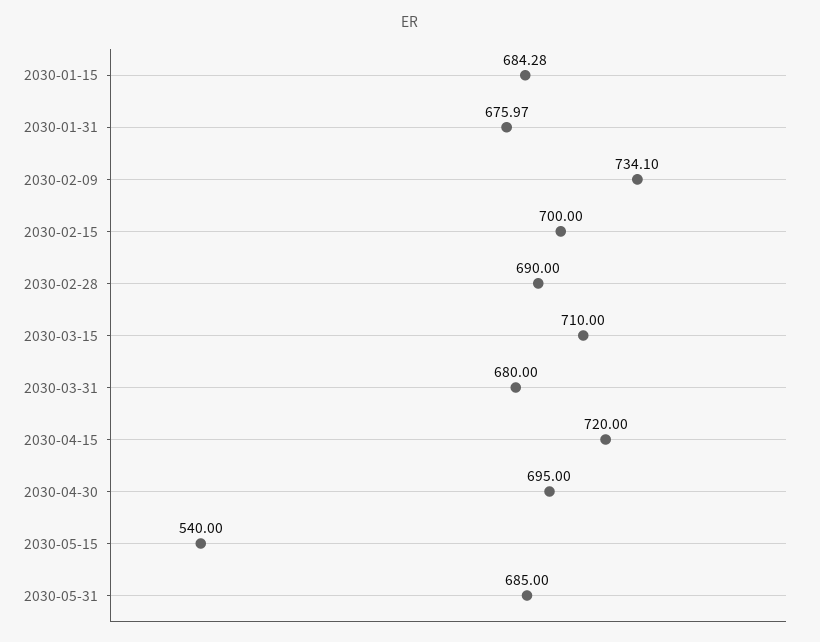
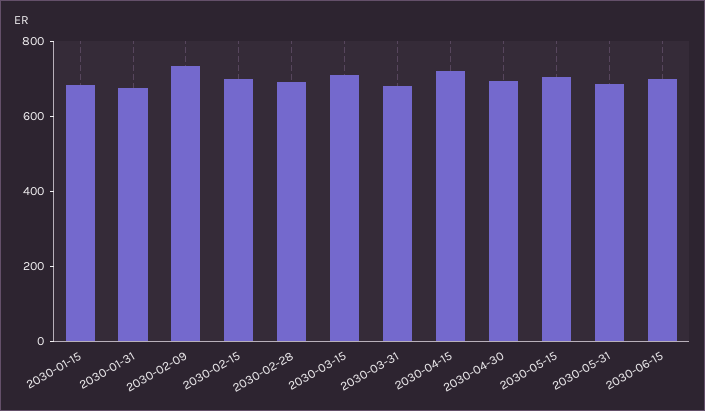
2030-05-15: 540 -> 700
2030-06-15: none -> 700

